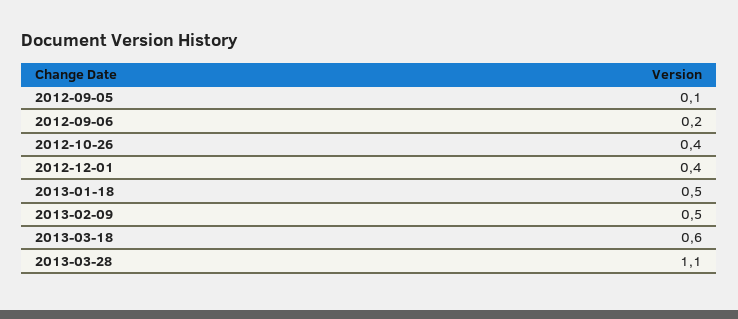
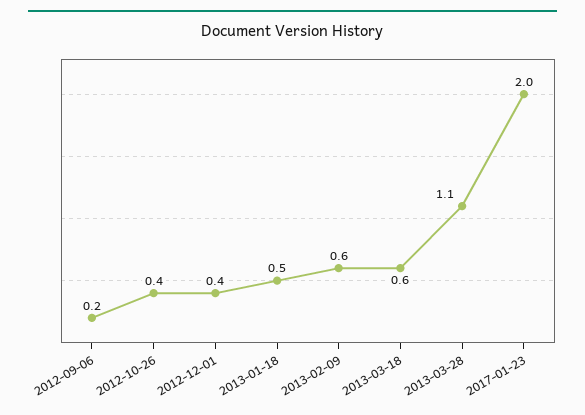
2012-09-05: 0.1 -> none
2013-02-09: 0.5 -> 0.6
2017-01-23: none -> 2

